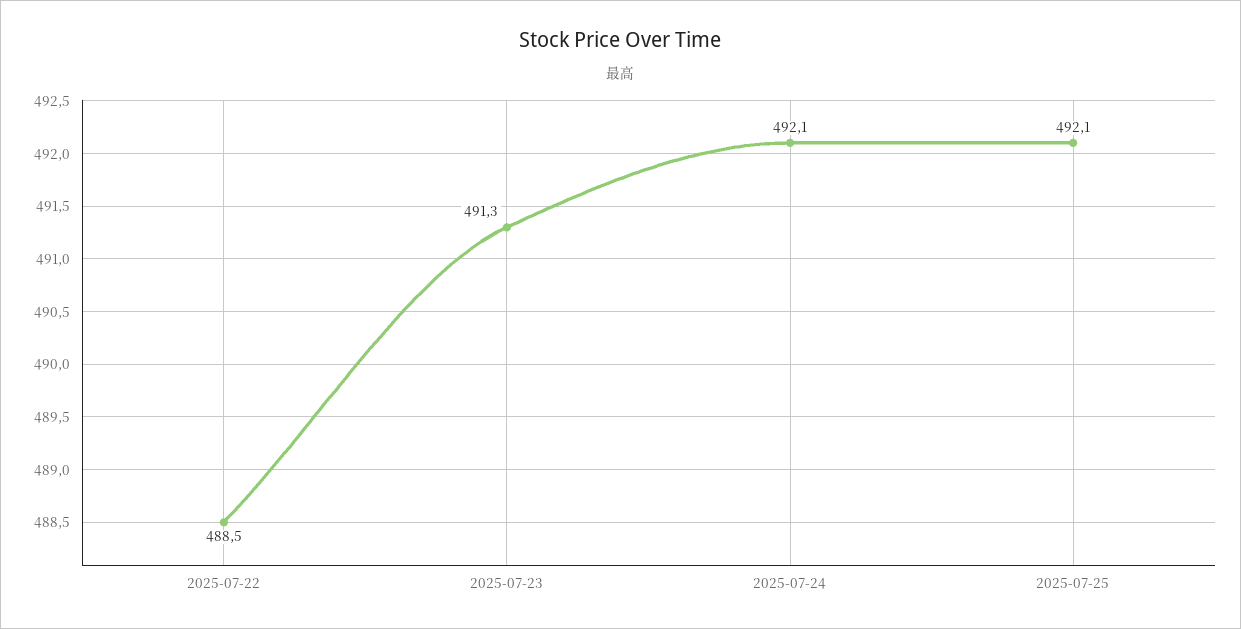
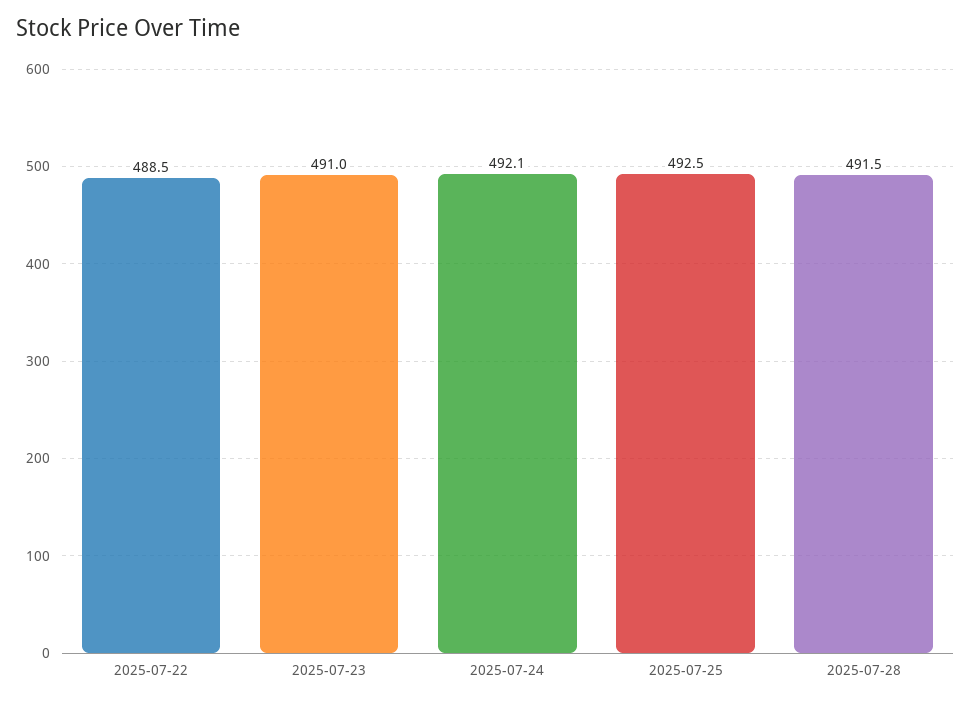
2025-07-23: 491.3 -> 491
2025-07-25: 492.1 -> 492.5
2025-07-28: none -> 491.5

